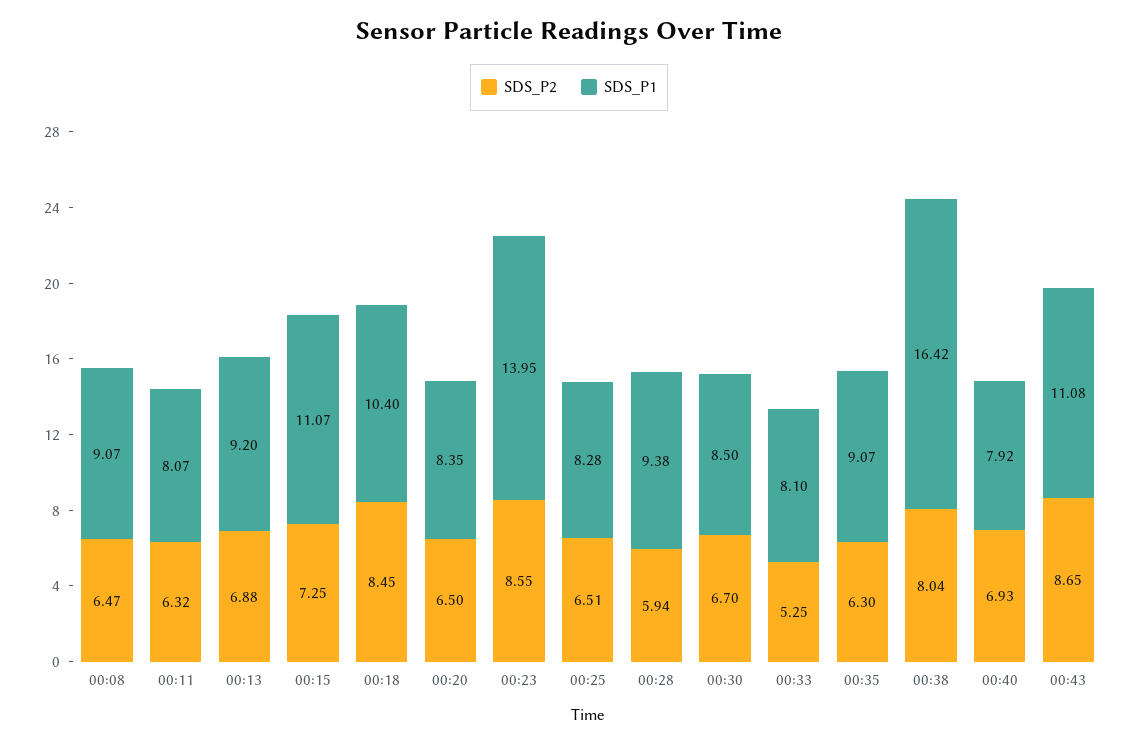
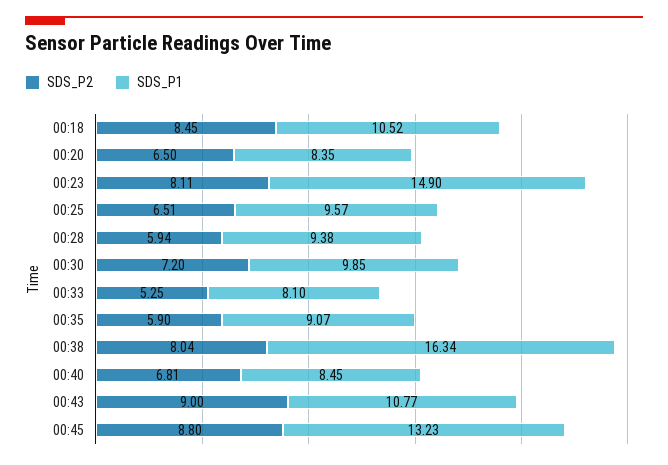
SDS_P2, 00:08: 6.47 -> none
SDS_P1, 00:08: 9.07 -> none
SDS_P2, 00:11: 6.32 -> none
SDS_P1, 00:11: 8.07 -> none
SDS_P2, 00:13: 6.88 -> none
SDS_P1, 00:13: 9.2 -> none
SDS_P2, 00:15: 7.25 -> none
SDS_P1, 00:15: 11.07 -> none
SDS_P1, 00:18: 10.4 -> 10.52
SDS_P2, 00:23: 8.55 -> 8.11
SDS_P1, 00:23: 13.95 -> 14.9
SDS_P1, 00:25: 8.28 -> 9.57
SDS_P2, 00:30: 6.7 -> 7.2
SDS_P1, 00:30: 8.5 -> 9.85
SDS_P2, 00:35: 6.3 -> 5.9
SDS_P1, 00:38: 16.42 -> 16.34
SDS_P2, 00:40: 6.93 -> 6.81
SDS_P1, 00:40: 7.92 -> 8.45
SDS_P2, 00:43: 8.65 -> 9
SDS_P1, 00:43: 11.08 -> 10.77
SDS_P2, 00:45: none -> 8.8
SDS_P1, 00:45: none -> 13.23

